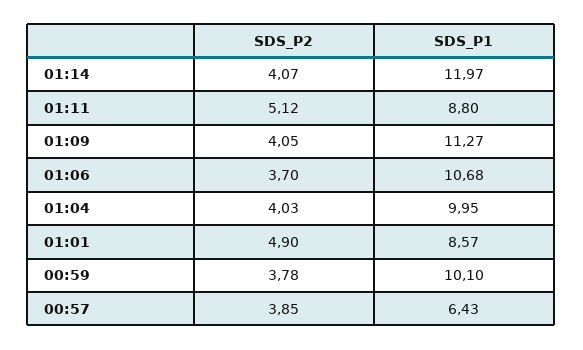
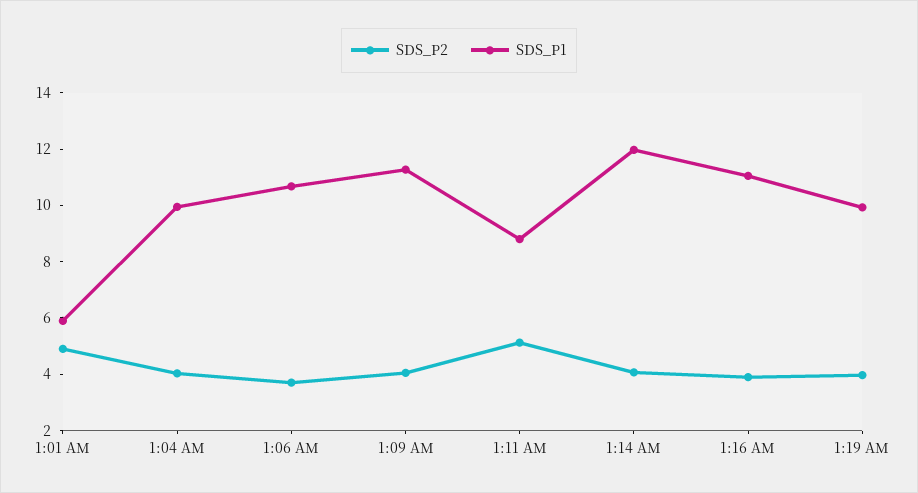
SDS_P1, 01:01: 8.57 -> 6
SDS_P2, 00:59: 3.78 -> none
SDS_P1, 00:59: 10.1 -> none
SDS_P2, 00:57: 3.85 -> none
SDS_P1, 00:57: 6.43 -> none
SDS_P2, 1:16 AM: none -> 4
SDS_P1, 1:16 AM: none -> 11
SDS_P2, 1:19 AM: none -> 4
SDS_P1, 1:19 AM: none -> 10

